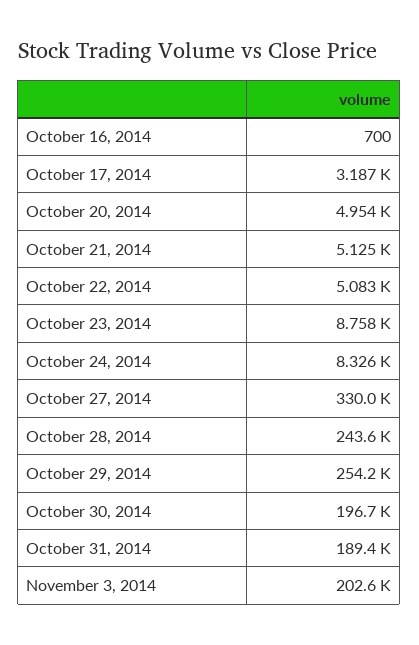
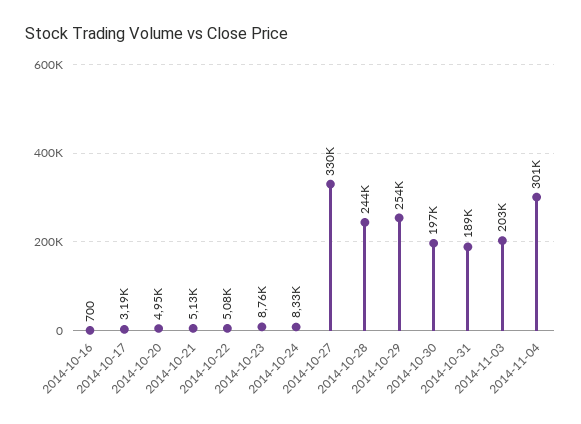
2014-11-04: none -> 301000

